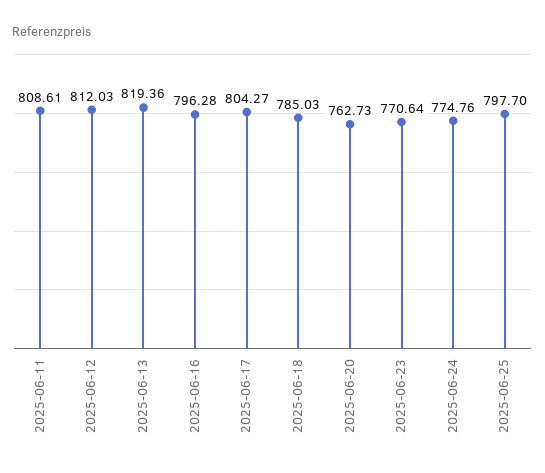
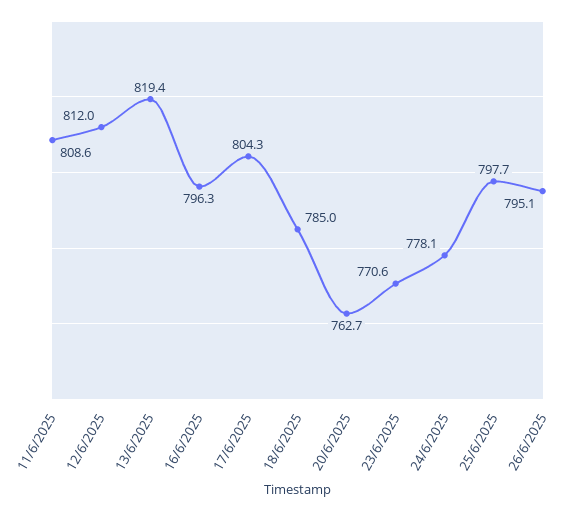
2025-06-24: 774.76 -> 778.1
26/6/2025: none -> 795.1

